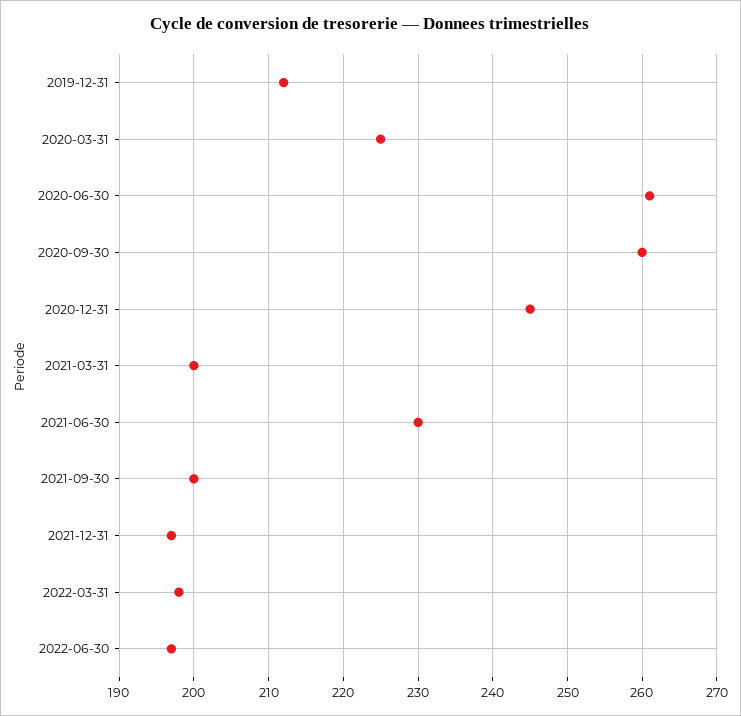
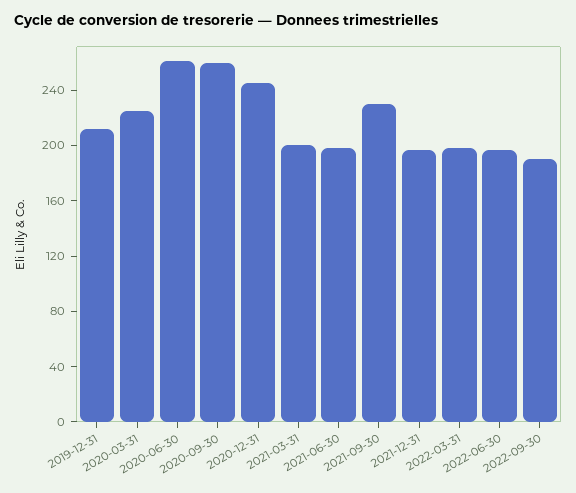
2021-06-30: 230 -> 200
2021-09-30: 200 -> 230
2022-09-30: none -> 190

